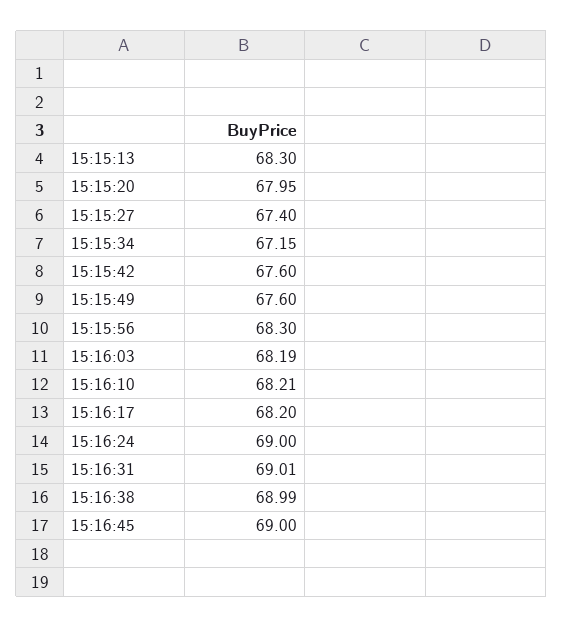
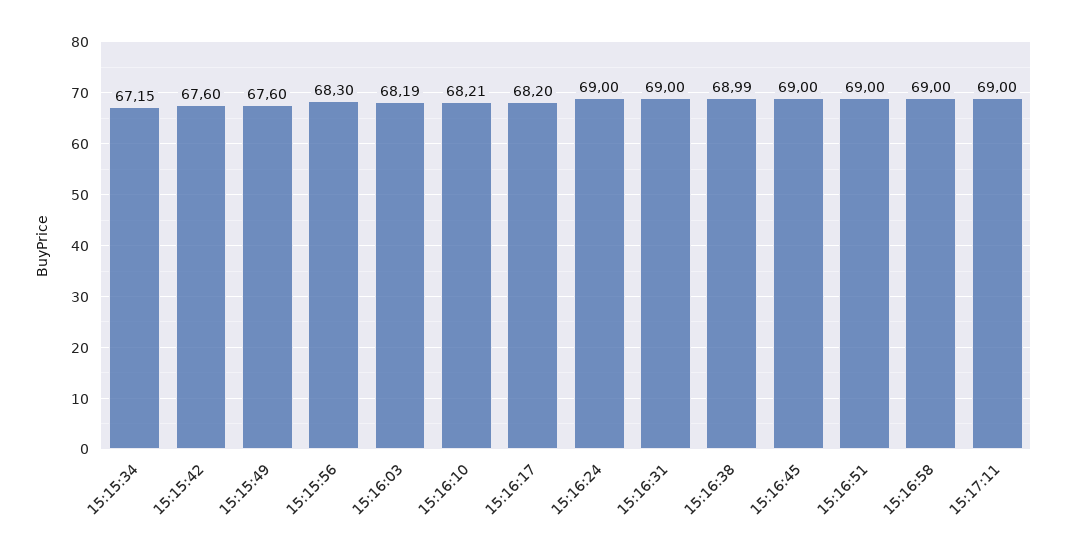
15:15:13: 68.3 -> none
15:15:20: 67.95 -> none
15:15:27: 67.4 -> none
15:16:31: 69.01 -> 69
15:16:51: none -> 69
15:16:58: none -> 69
15:17:11: none -> 69

